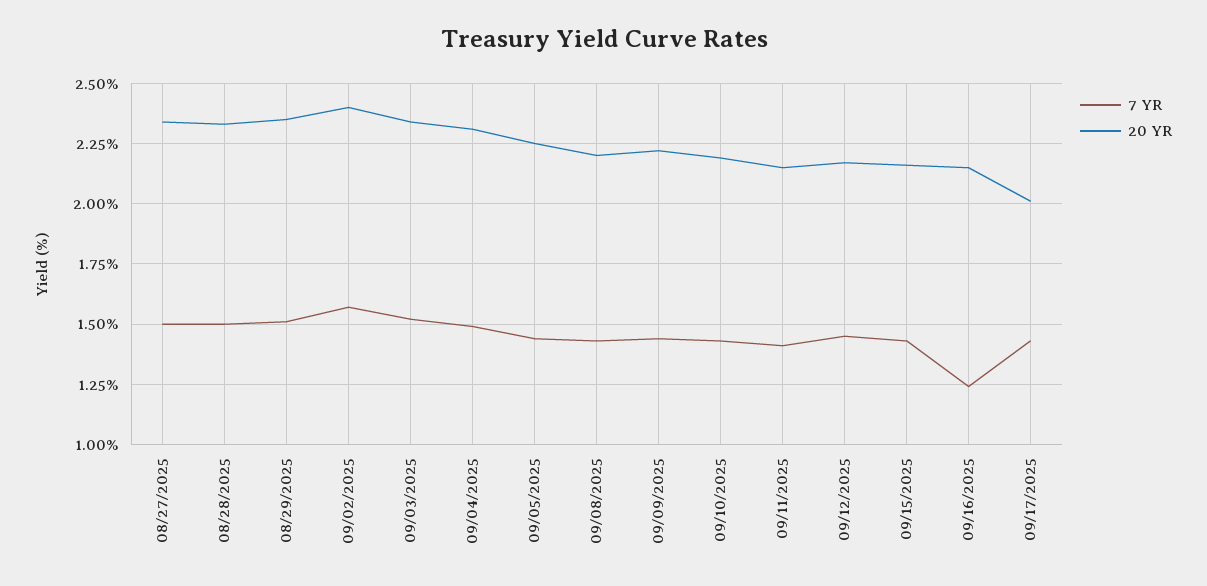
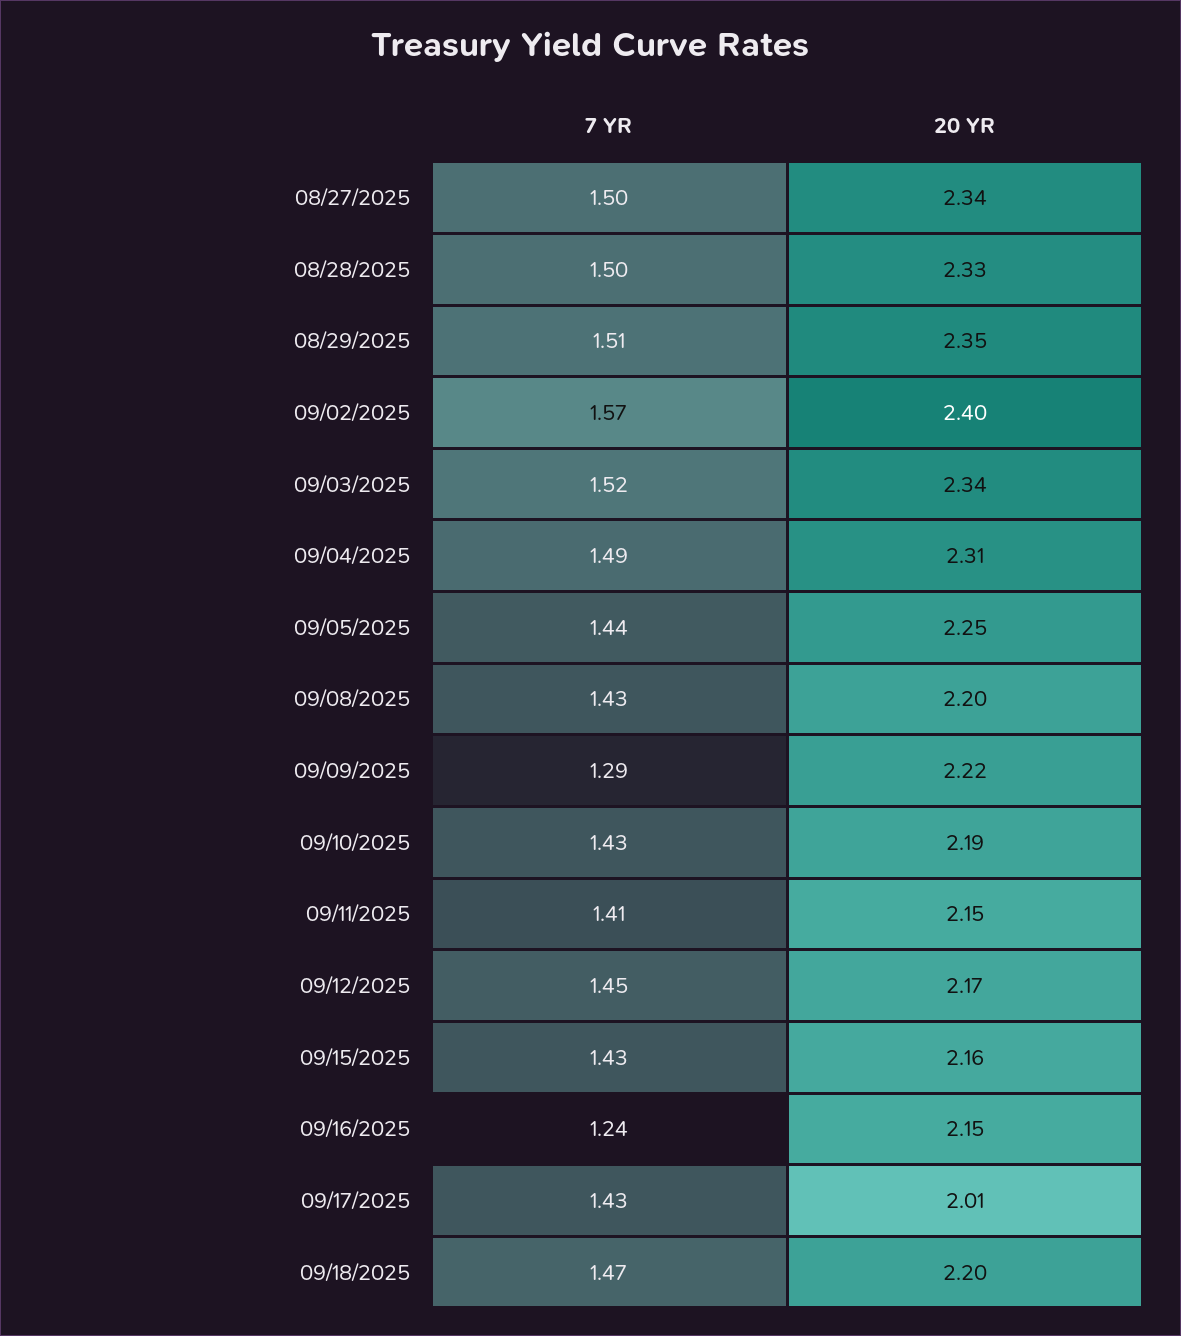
7 YR, 09/09/2025: 1.45 -> 1.29
7 YR, 09/18/2025: none -> 1.47
20 YR, 09/18/2025: none -> 2.2

